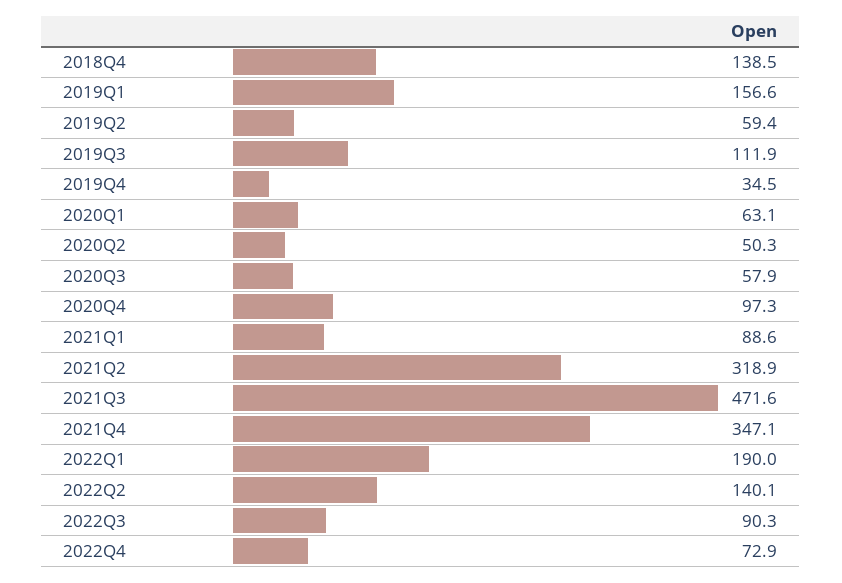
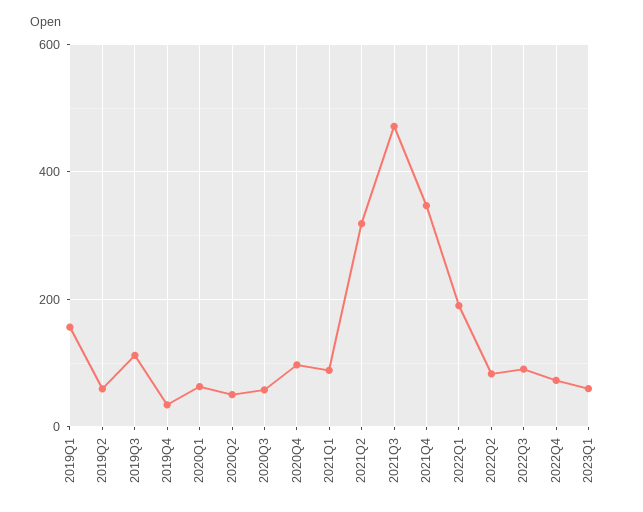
2018Q4: 138.5 -> none
2022Q2: 140.1 -> 80
2023Q1: none -> 60

